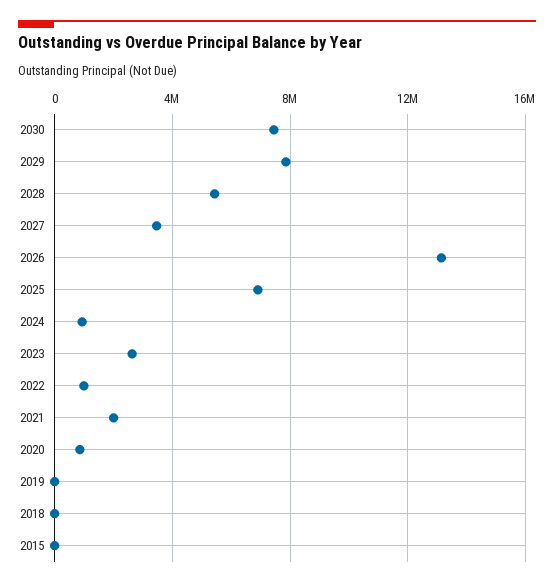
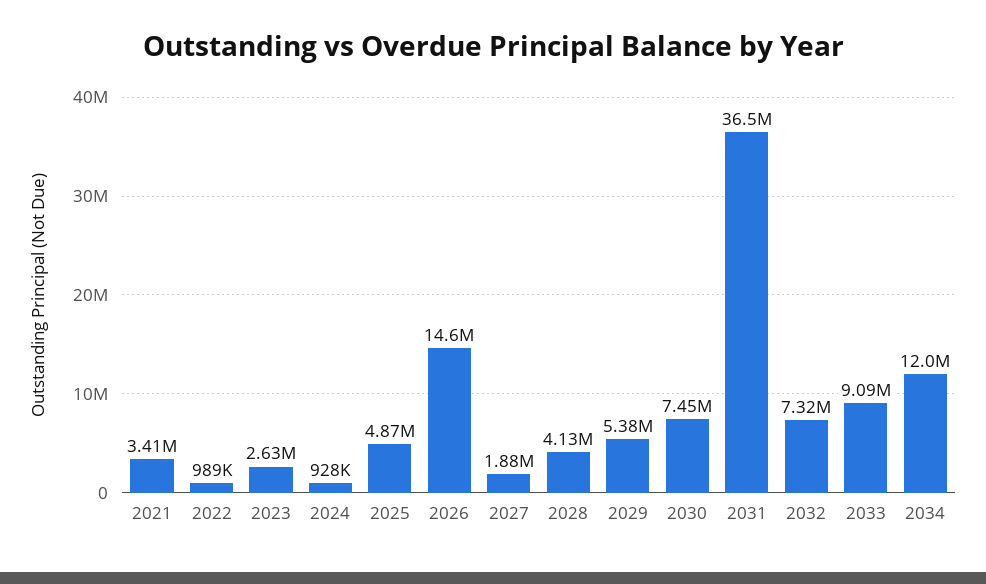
2029: 8000000 -> 5380000
2028: 5500000 -> 4130000
2027: 3500000 -> 1880000
2026: 13000000 -> 14600000
2025: 7000000 -> 4870000
2021: 2000000 -> 3410000
2020: 1000000 -> none
2019: 0 -> none
2018: 0 -> none
2015: 0 -> none
2031: none -> 36500000
2032: none -> 7320000
2033: none -> 9090000
2034: none -> 12000000

